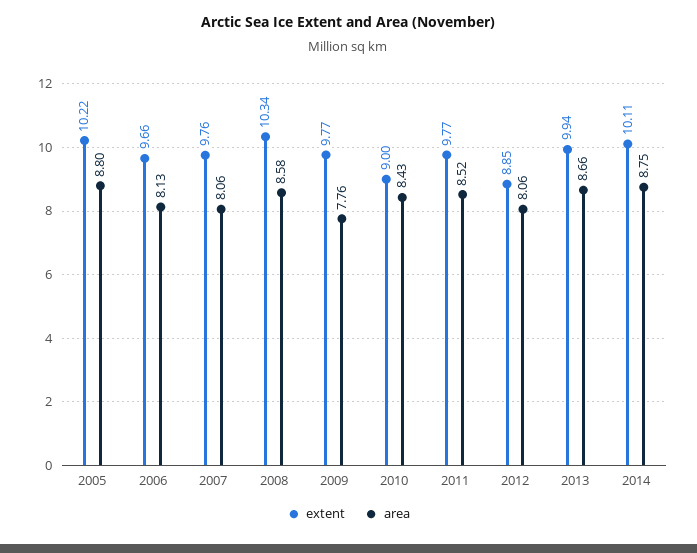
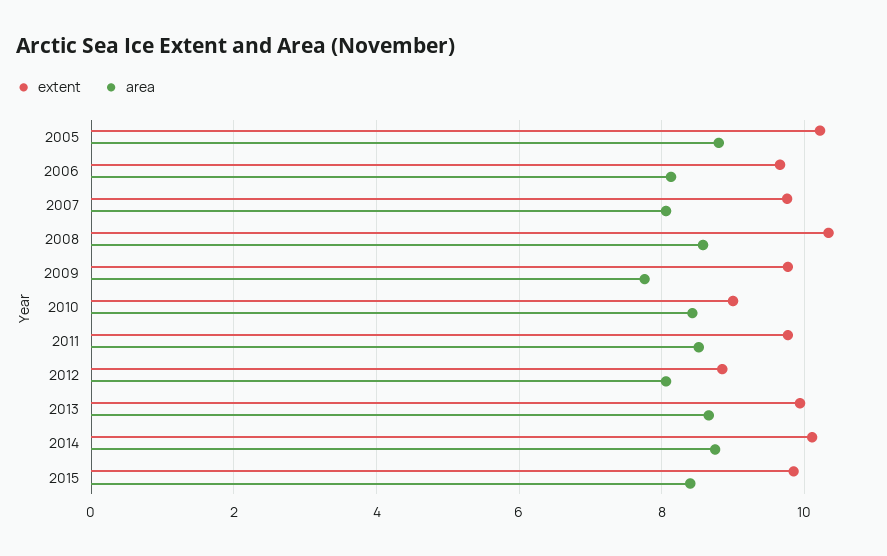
extent, 2015: none -> 9.8
area, 2015: none -> 8.4

